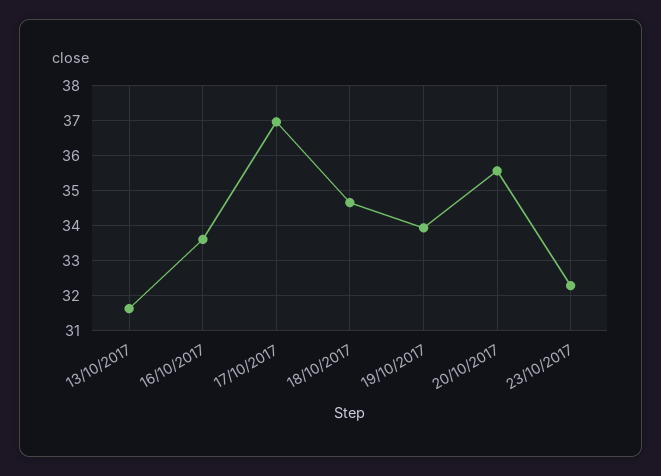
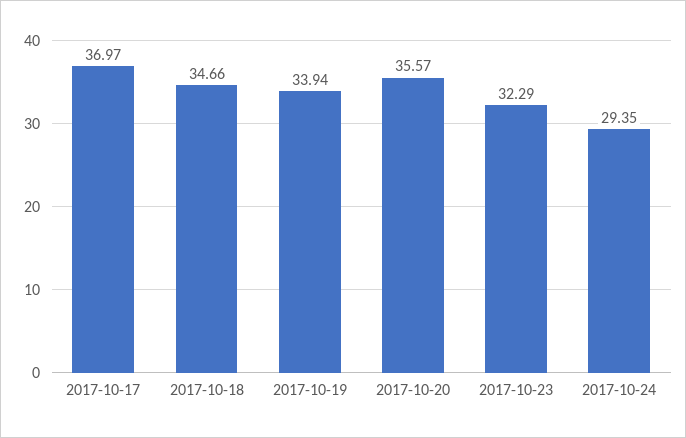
13/10/2017: 31.6 -> none
16/10/2017: 33.6 -> none
2017-10-24: none -> 29.35

